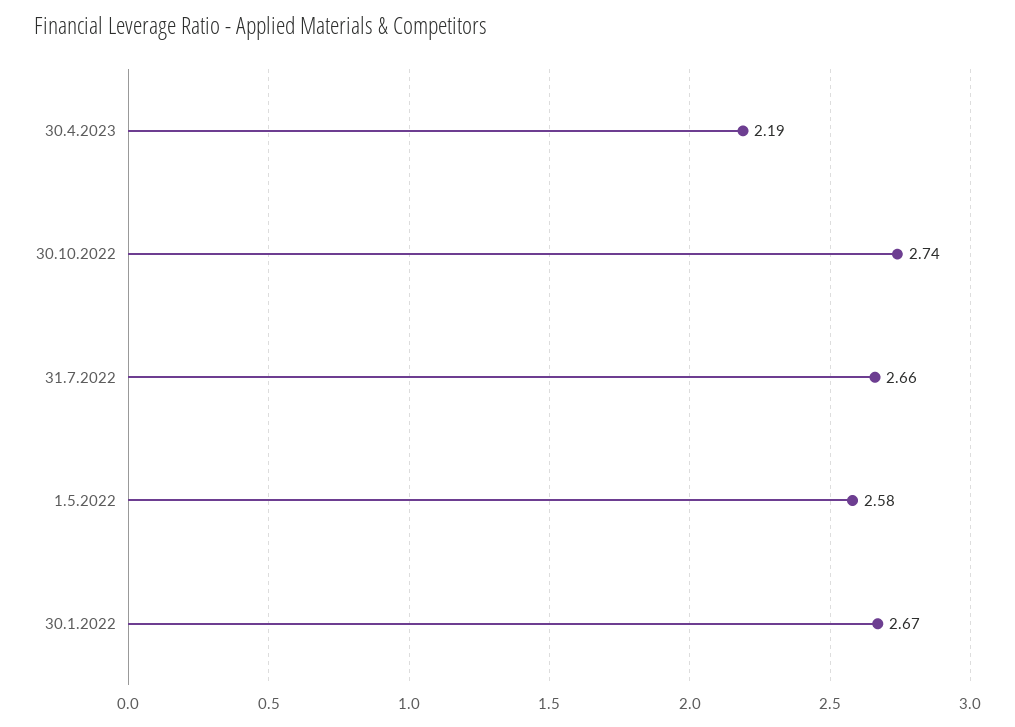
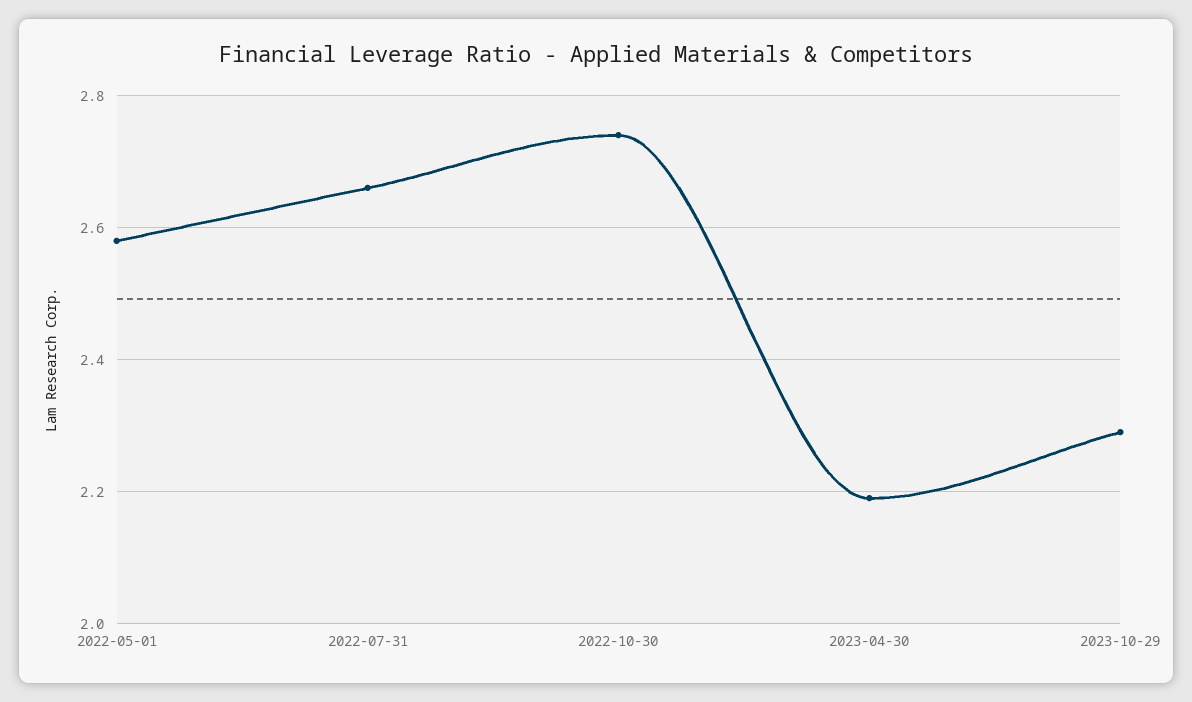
30.1.2022: 2.67 -> none
2023-10-29: none -> 2.3

